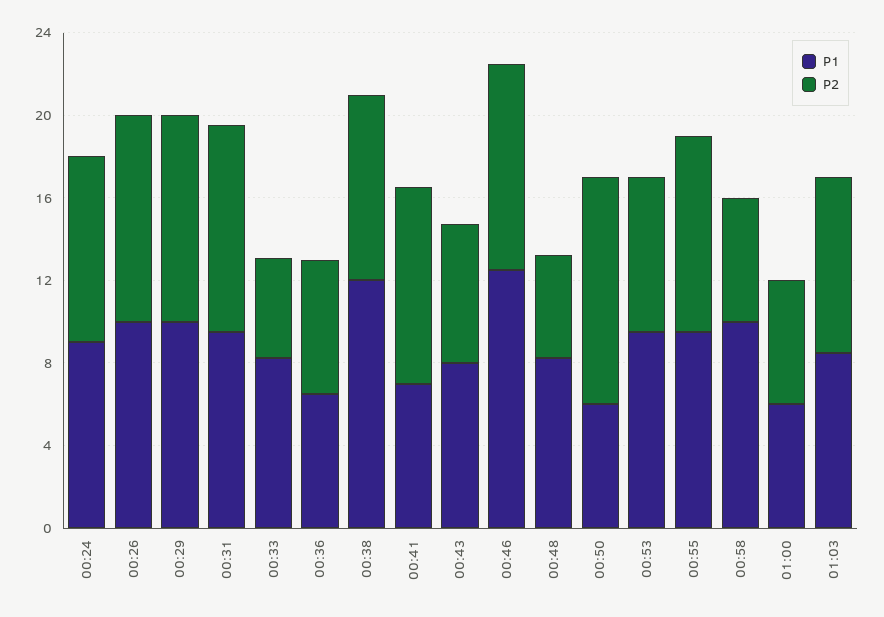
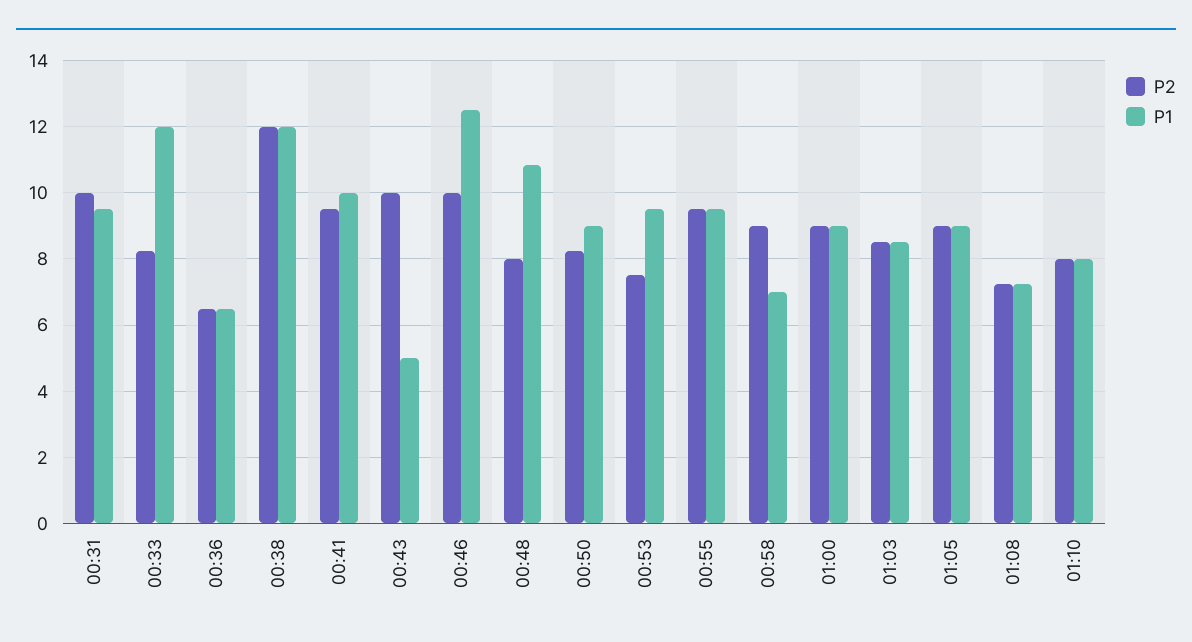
P1, 00:24: 9 -> none
P2, 00:24: 9 -> none
P1, 00:26: 10 -> none
P2, 00:26: 10 -> none
P1, 00:29: 10 -> none
P2, 00:29: 10 -> none
P1, 00:33: 8 -> 12
P2, 00:33: 5 -> 8.2
P2, 00:38: 9 -> 12
P1, 00:41: 7 -> 10
P1, 00:43: 8 -> 5
P2, 00:43: 7 -> 10
P1, 00:48: 8 -> 10.8
P2, 00:48: 5 -> 8
P1, 00:50: 6 -> 9
P2, 00:50: 11 -> 8.2
P1, 00:58: 10 -> 7
P2, 00:58: 6 -> 9
P1, 01:00: 6 -> 9
P2, 01:00: 6 -> 9
P2, 01:05: none -> 9
P1, 01:05: none -> 9
P2, 01:08: none -> 7.2
P1, 01:08: none -> 7.2
P2, 01:10: none -> 8
P1, 01:10: none -> 8

